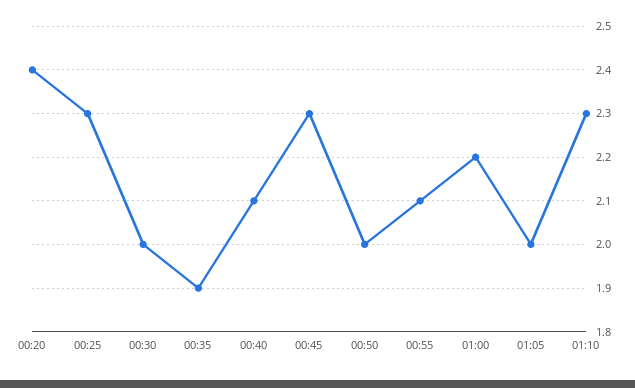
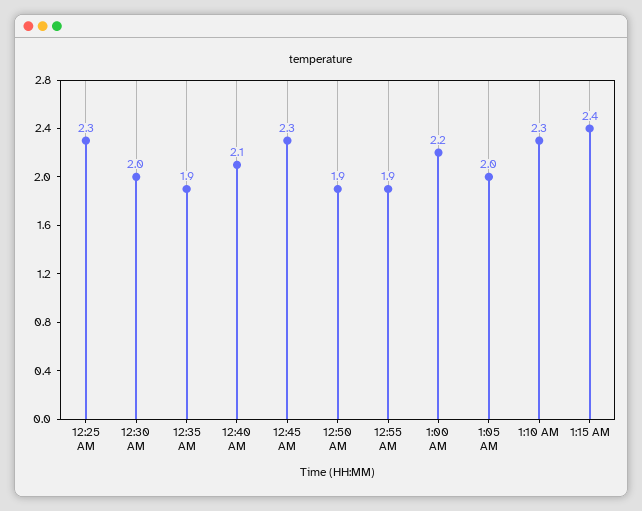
00:20: 2.4 -> none
00:50: 2 -> 1.9
00:55: 2.1 -> 1.9
1:15 AM: none -> 2.4

